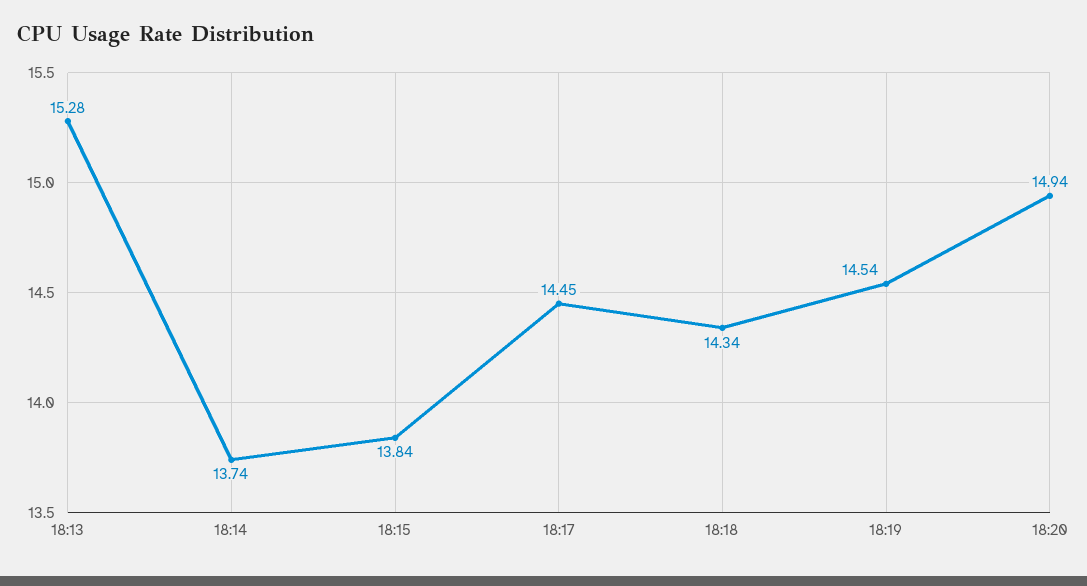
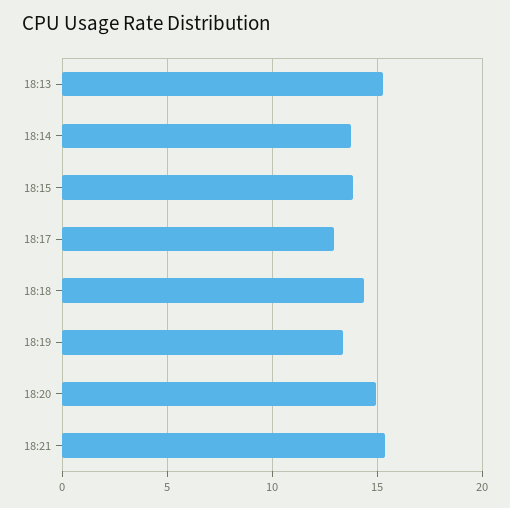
18:17: 14.45 -> 13
18:19: 14.54 -> 13.5
18:21: none -> 15.5

